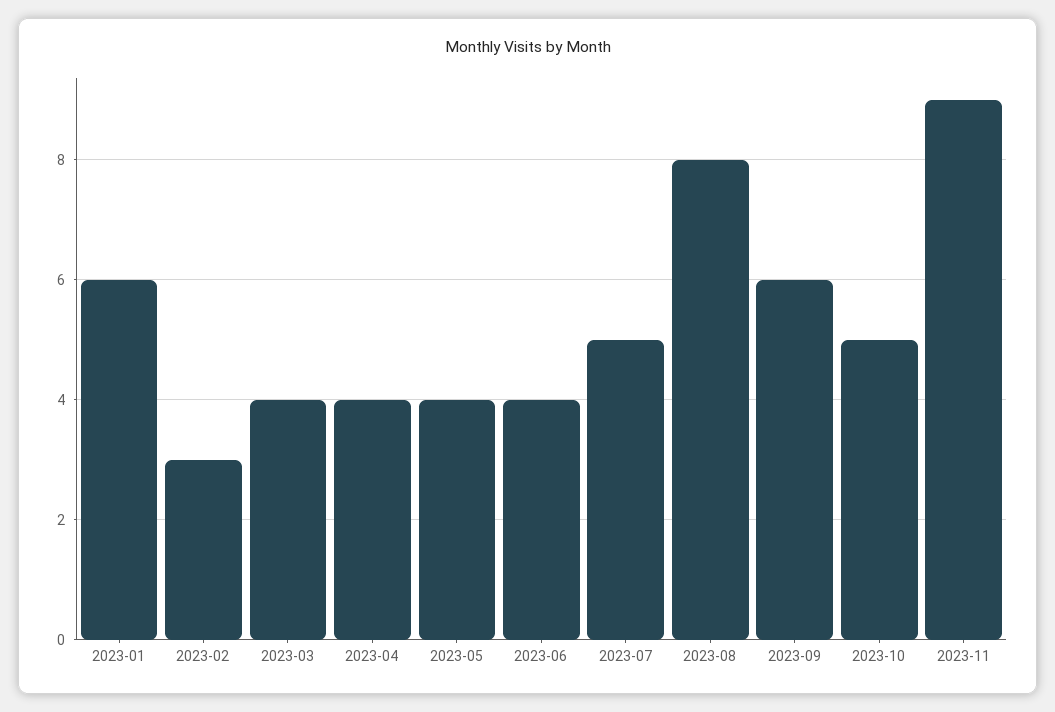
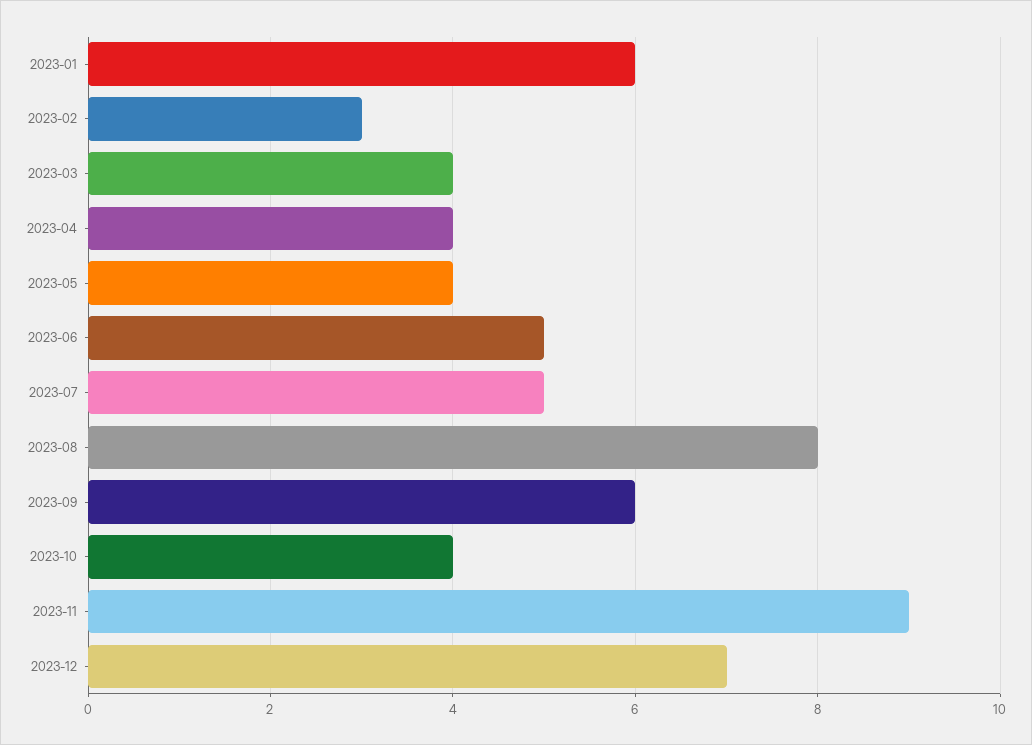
2023-06: 4 -> 5
2023-10: 5 -> 4
2023-12: none -> 7

